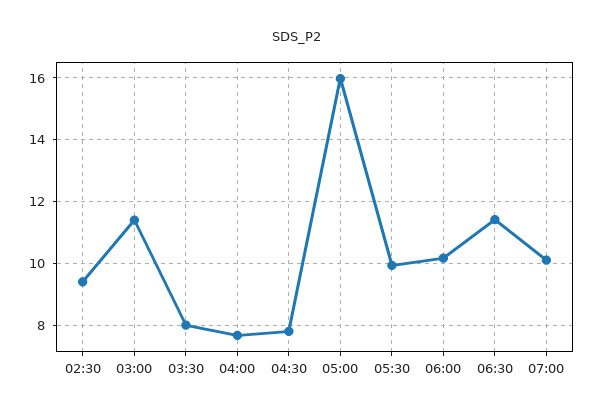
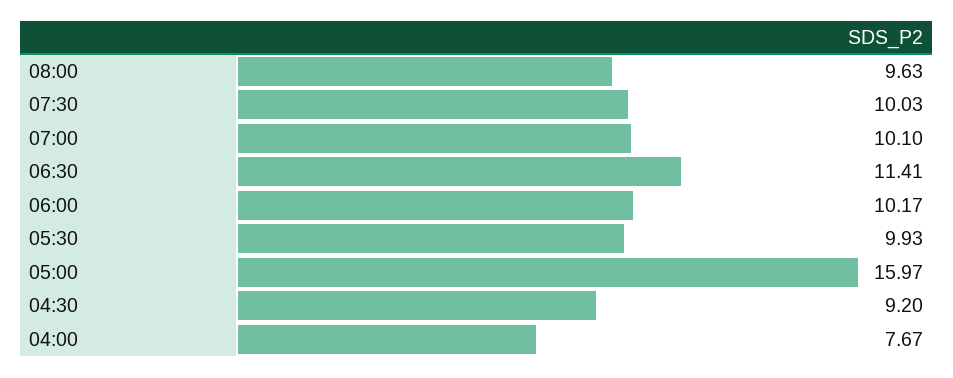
02:30: 9.4 -> none
03:00: 11.4 -> none
03:30: 8 -> none
04:30: 7.8 -> 9.2
08:00: none -> 9.63
07:30: none -> 10.03

